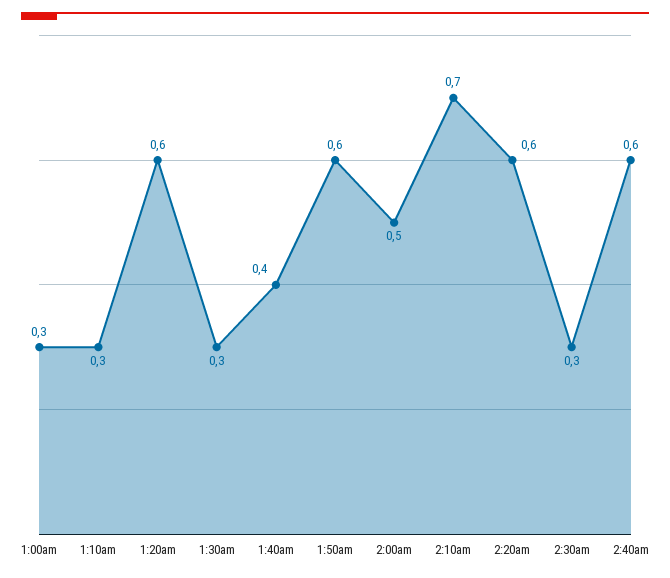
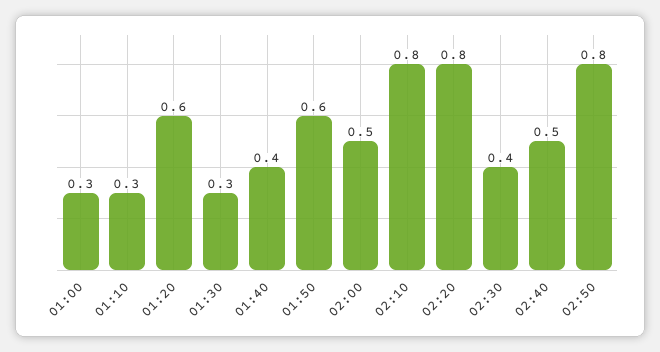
2:10am: 0.7 -> 0.8
2:20am: 0.6 -> 0.8
2:30am: 0.3 -> 0.4
2:40am: 0.6 -> 0.5
02:50: none -> 0.8

